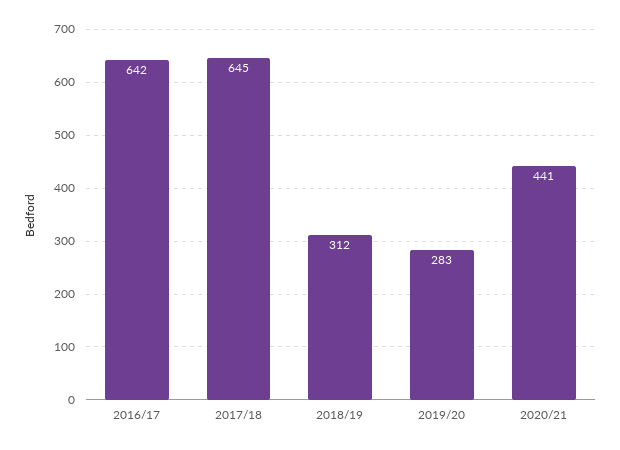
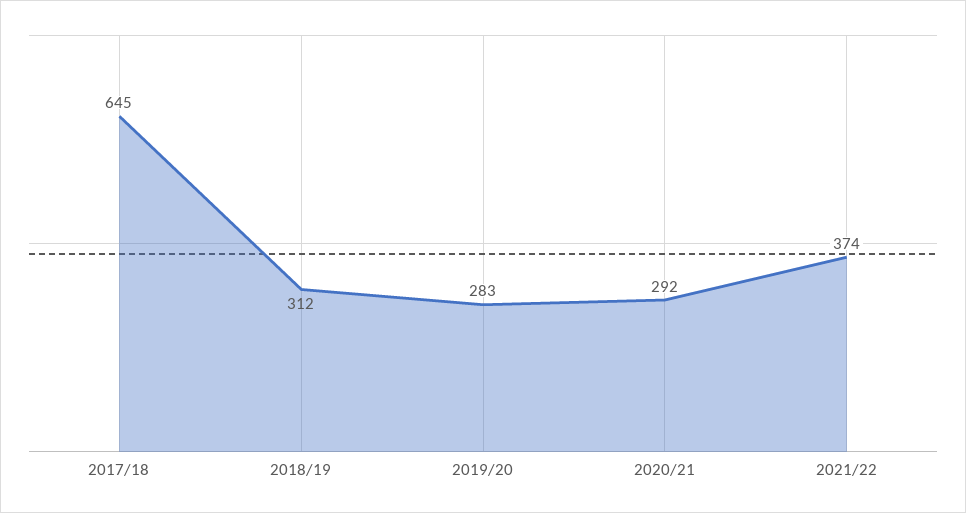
2016/17: 642 -> none
2020/21: 441 -> 292
2021/22: none -> 374

